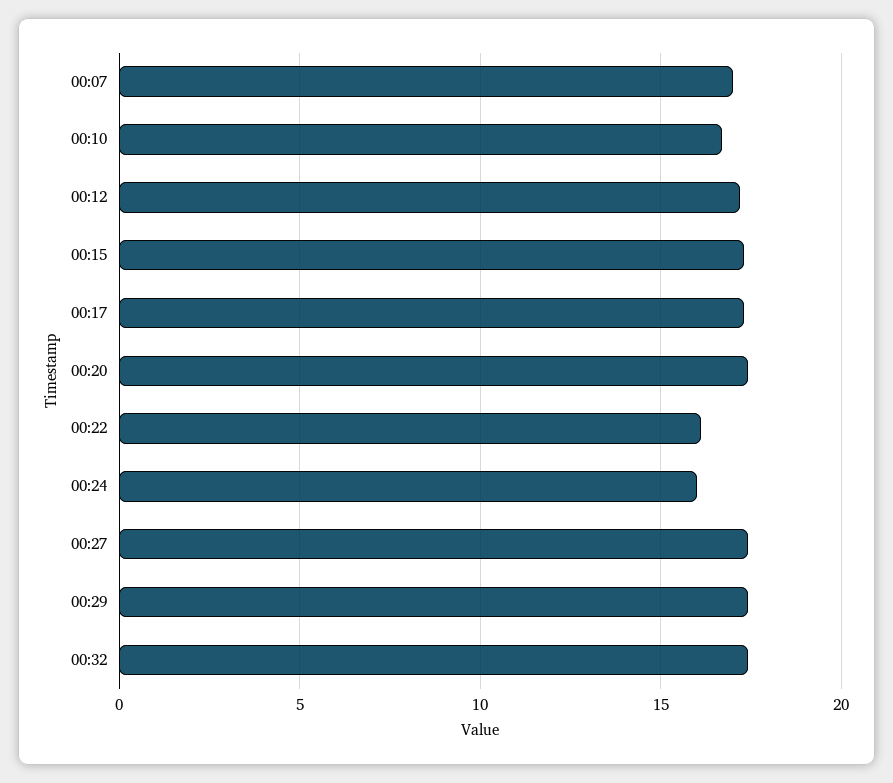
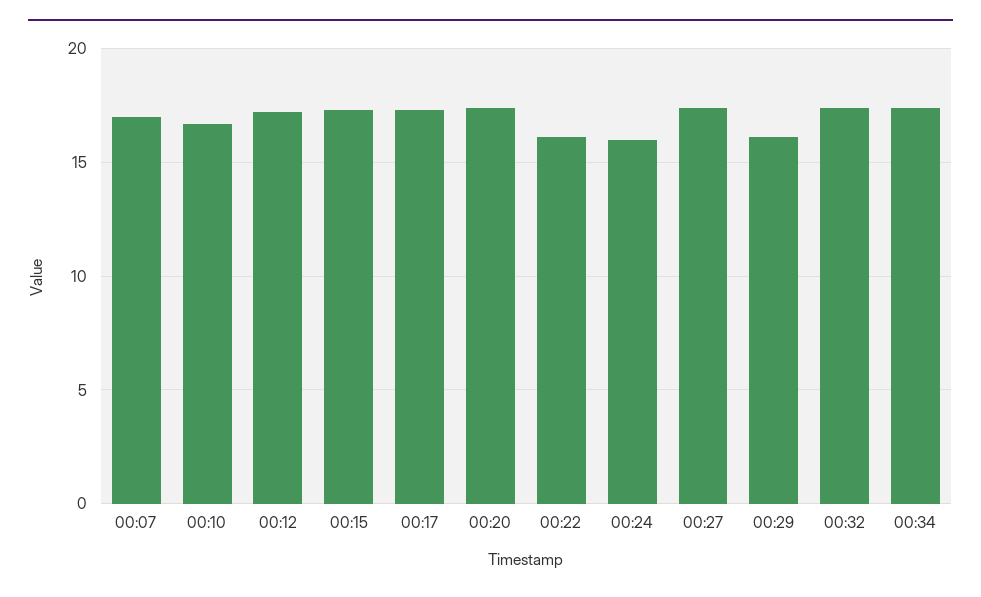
00:29: 17.5 -> 16
00:34: none -> 17.5

